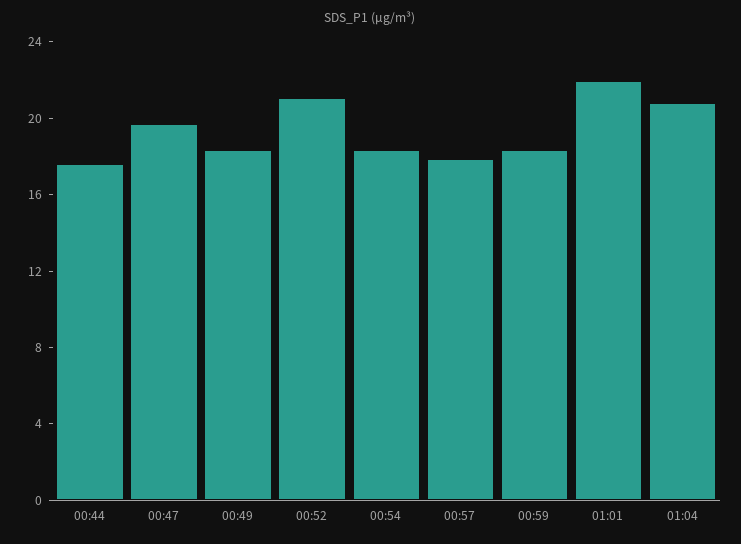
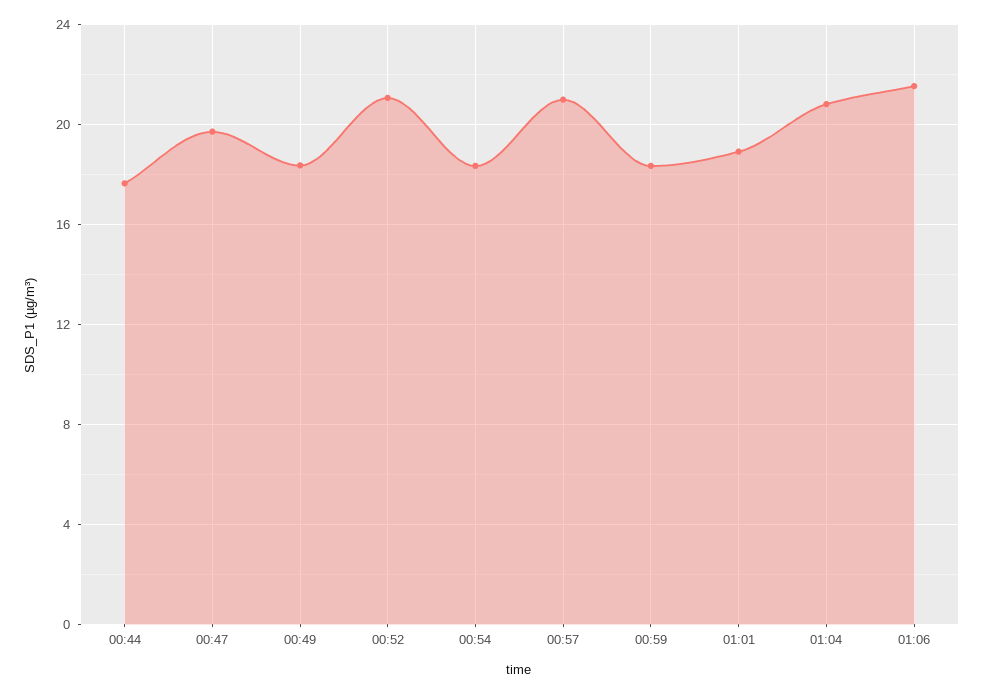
00:57: 18 -> 21
01:01: 22 -> 19
01:06: none -> 21.5

